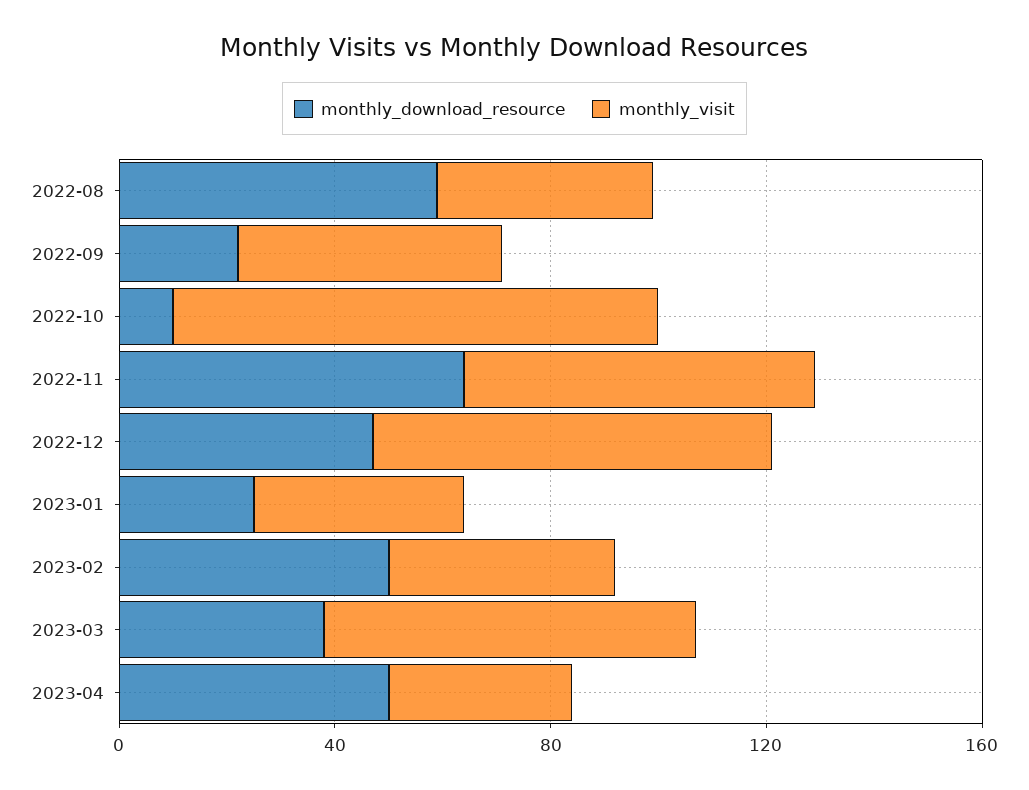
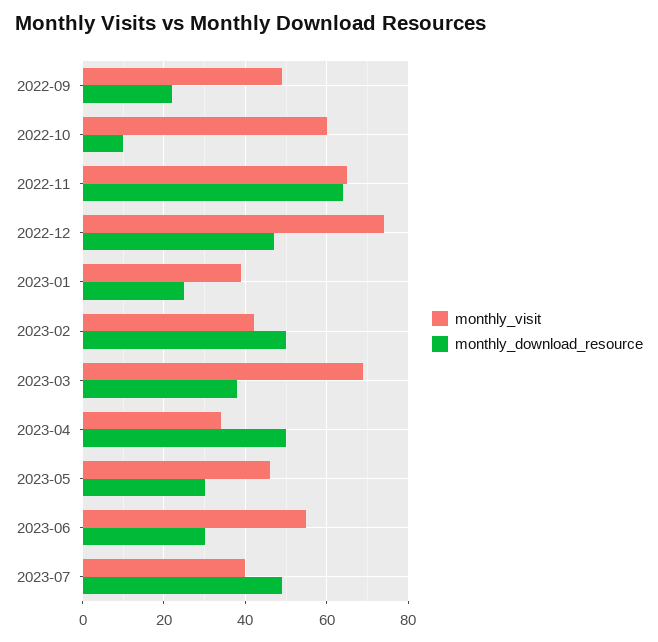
monthly_download_resource, 2022-08: 60 -> none
monthly_visit, 2022-08: 40 -> none
monthly_visit, 2022-10: 90 -> 60
monthly_visit, 2023-05: none -> 45
monthly_download_resource, 2023-05: none -> 30
monthly_visit, 2023-06: none -> 55
monthly_download_resource, 2023-06: none -> 30
monthly_visit, 2023-07: none -> 40
monthly_download_resource, 2023-07: none -> 50

